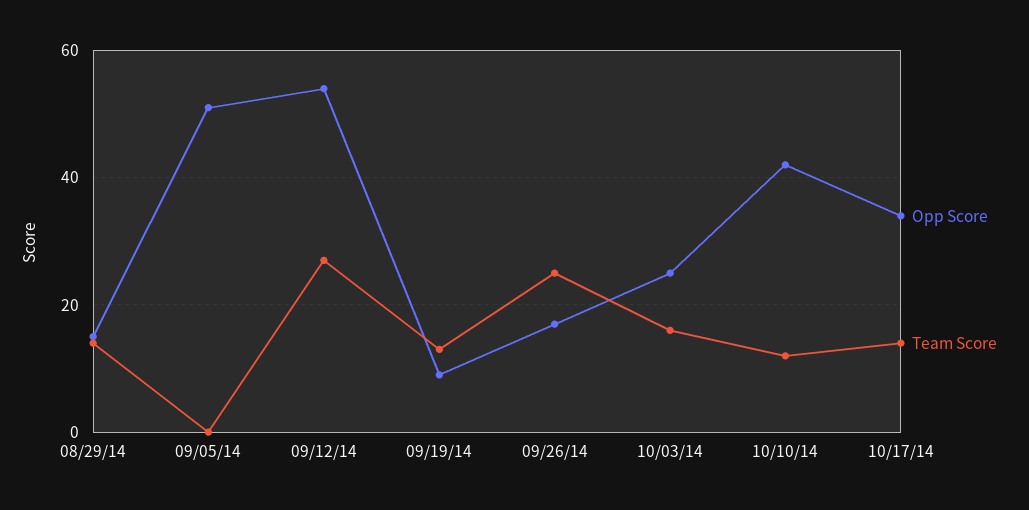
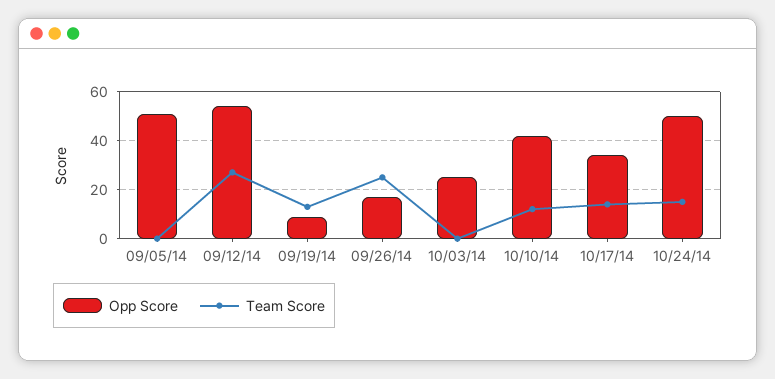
Opp Score, 08/29/14: 15 -> none
Team Score, 08/29/14: 15 -> none
Team Score, 10/03/14: 15 -> 0
Opp Score, 10/24/14: none -> 50
Team Score, 10/24/14: none -> 15

